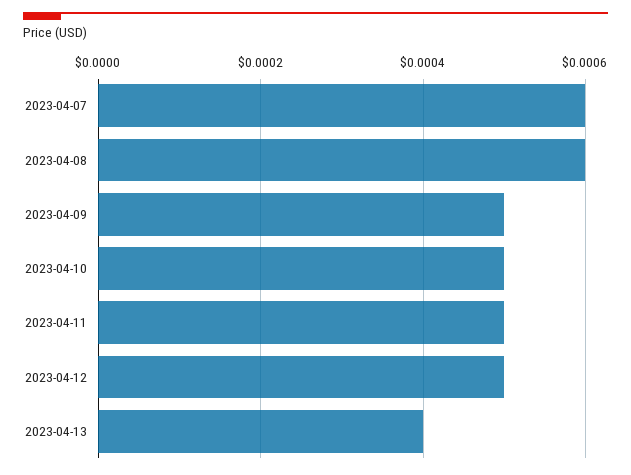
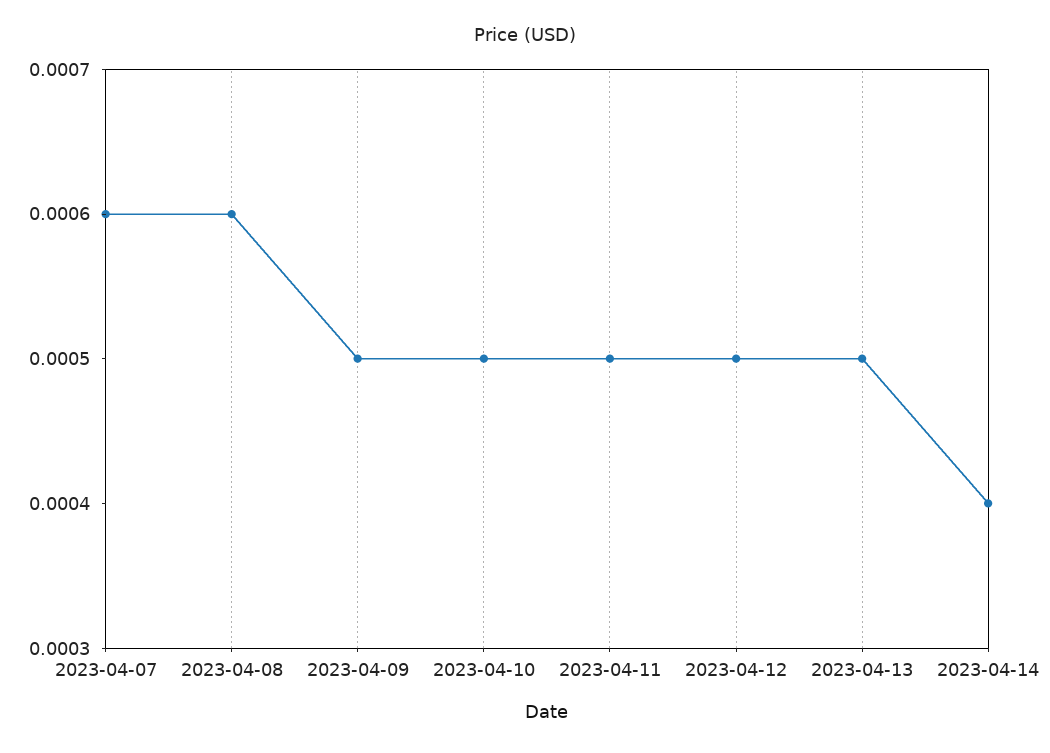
2023-04-13: 0.0004 -> 0.0005
2023-04-14: none -> 0.0004

